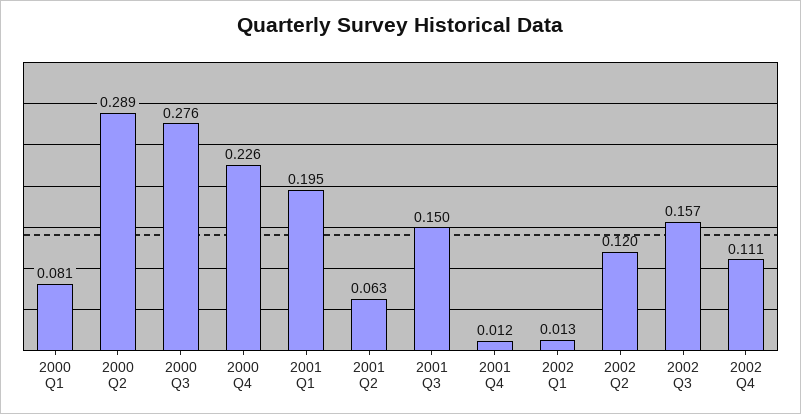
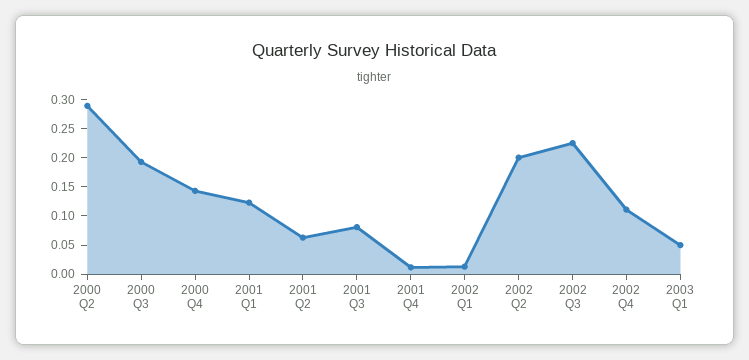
2000 Q1: 0.081 -> none
2000 Q3: 0.276 -> 0.2
2000 Q4: 0.226 -> 0.15
2001 Q1: 0.195 -> 0.125
2001 Q3: 0.15 -> 0.075
2002 Q2: 0.12 -> 0.2
2002 Q3: 0.157 -> 0.225
2003 Q1: none -> 0.05

